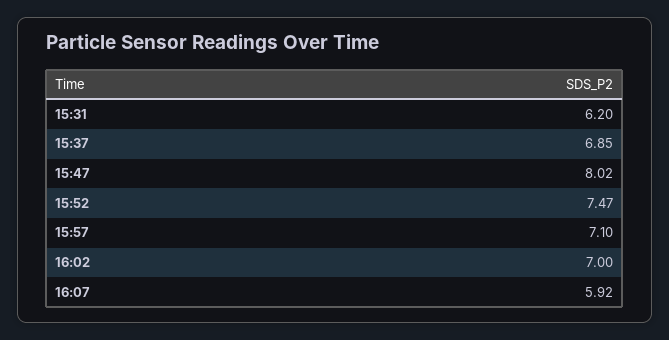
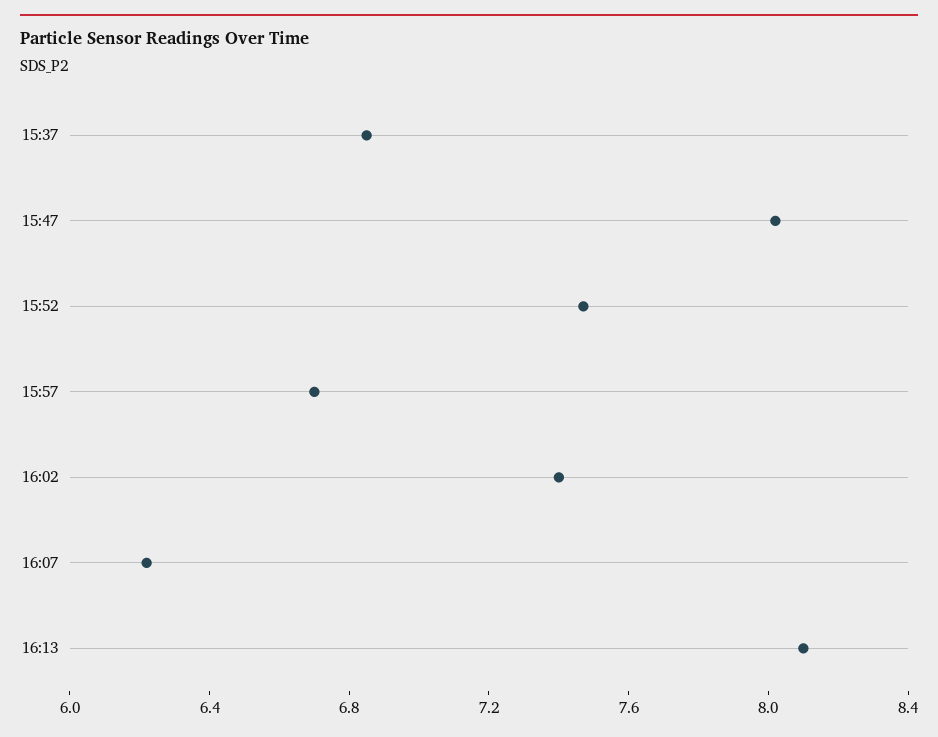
15:31: 6.2 -> none
15:57: 7.1 -> 6.7
16:02: 7 -> 7.4
16:07: 5.92 -> 6.2
16:13: none -> 8.1

